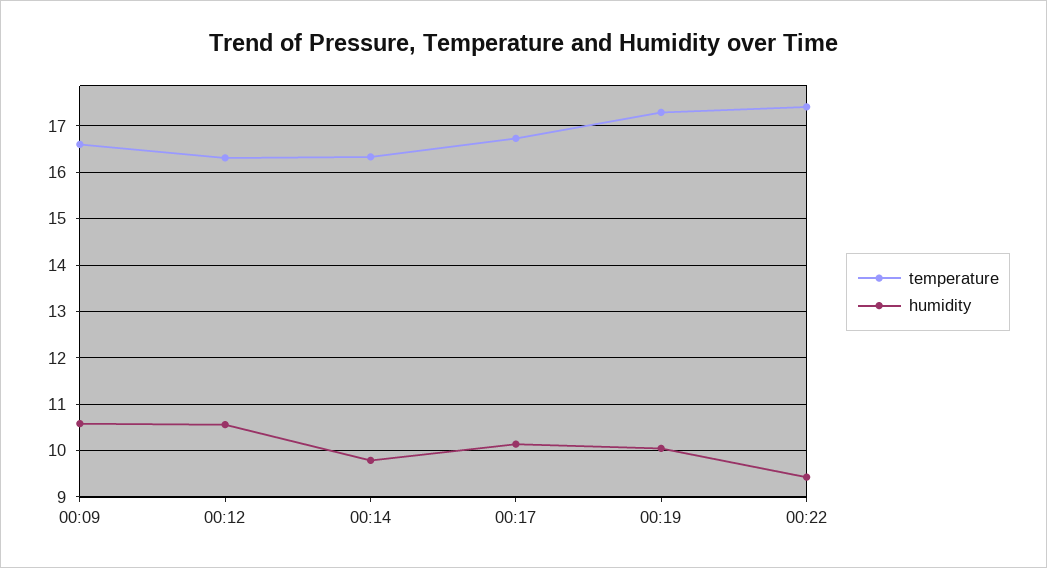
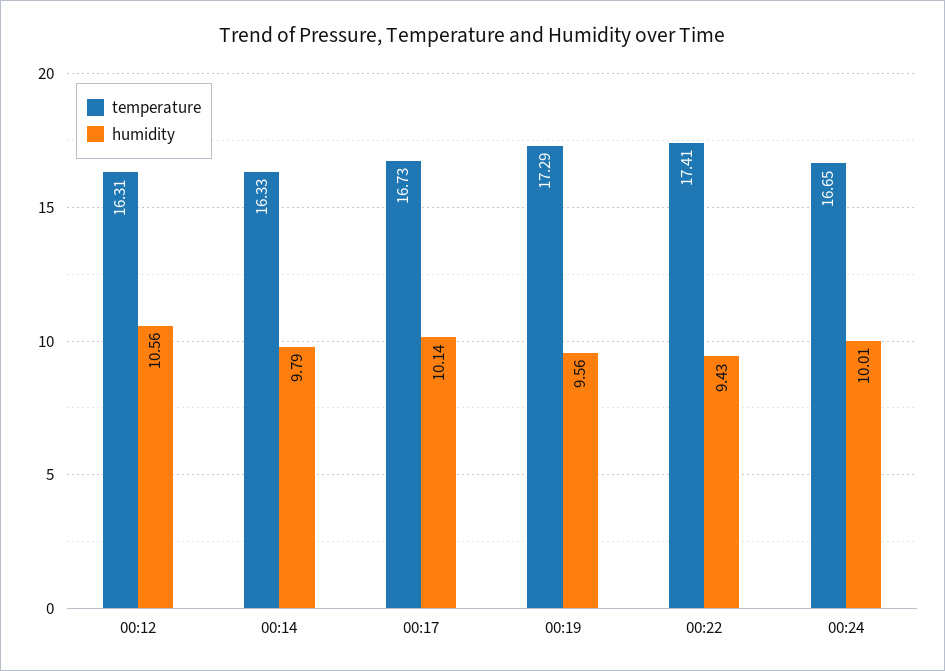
temperature, 00:09: 16.6 -> none
humidity, 00:09: 10.6 -> none
humidity, 00:19: 10 -> 9.56
temperature, 00:24: none -> 16.65
humidity, 00:24: none -> 10.01

